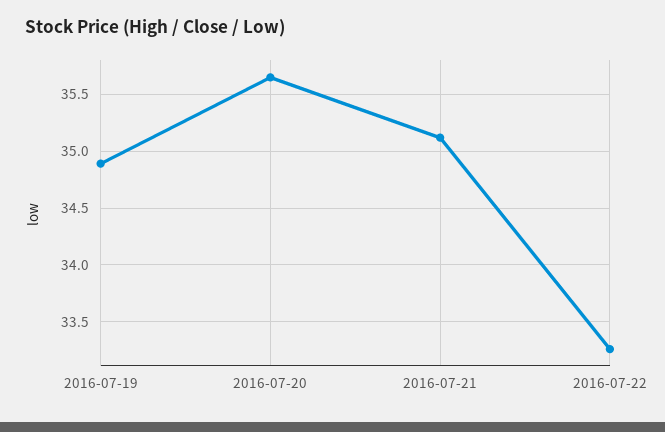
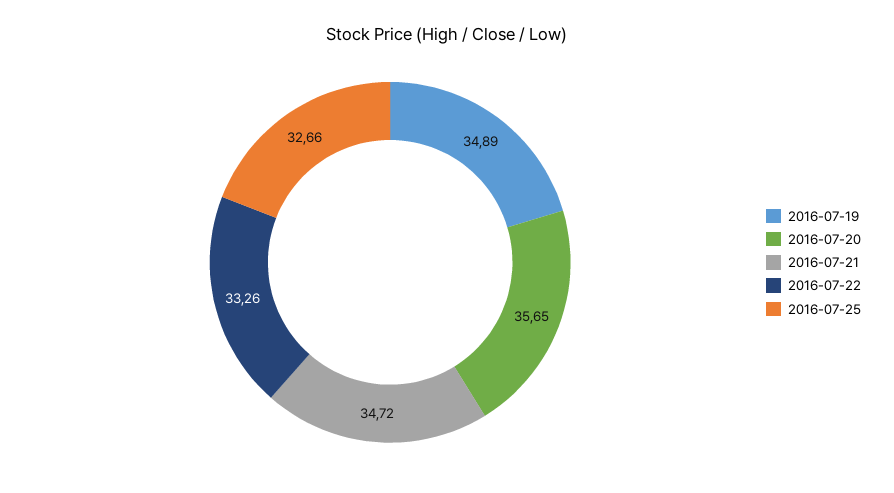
2016-07-21: 35.1 -> 34.72
2016-07-25: none -> 32.66

